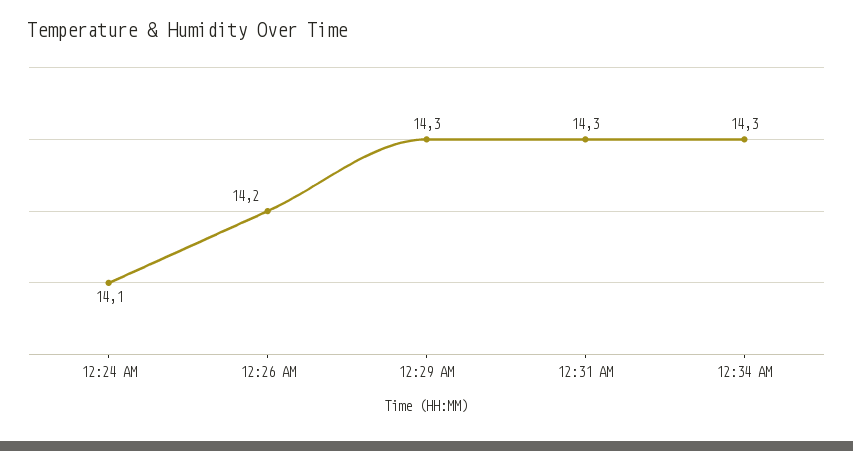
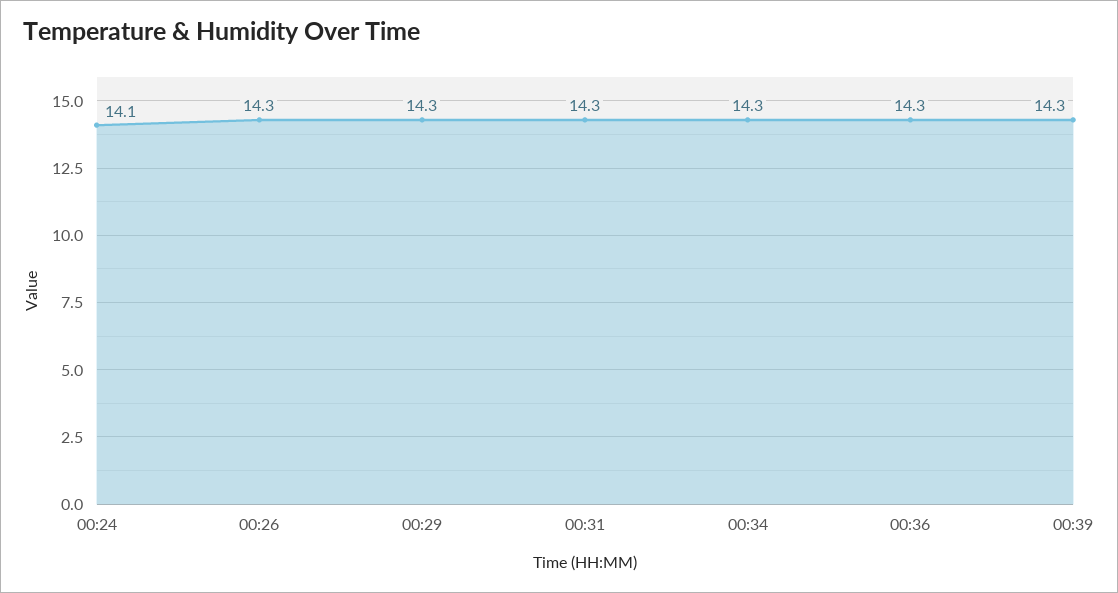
12:26 AM: 14.2 -> 14.3
00:36: none -> 14.3
00:39: none -> 14.3

